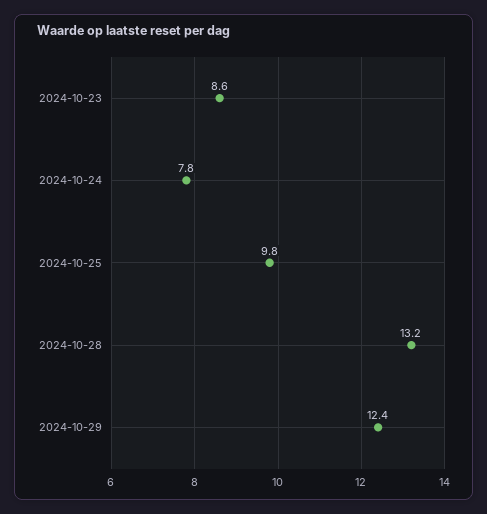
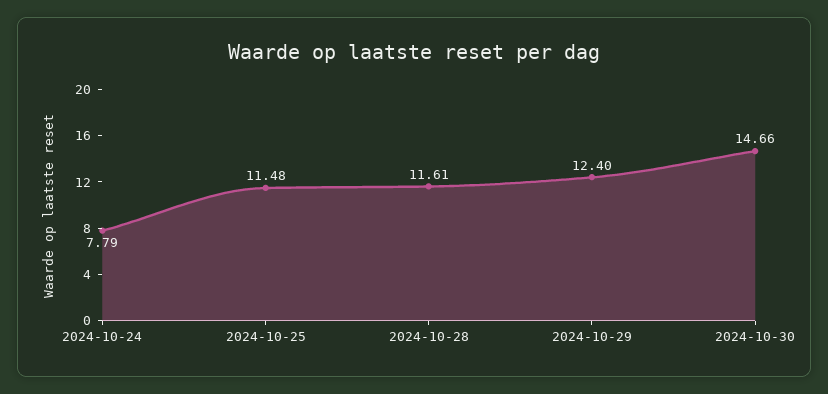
2024-10-23: 8.6 -> none
2024-10-25: 9.8 -> 11.48
2024-10-28: 13.2 -> 11.61
2024-10-30: none -> 14.66

